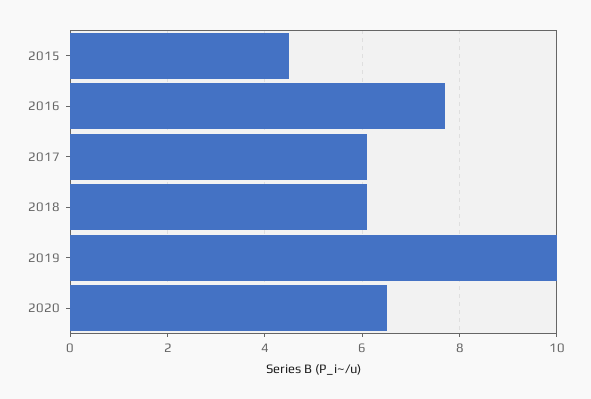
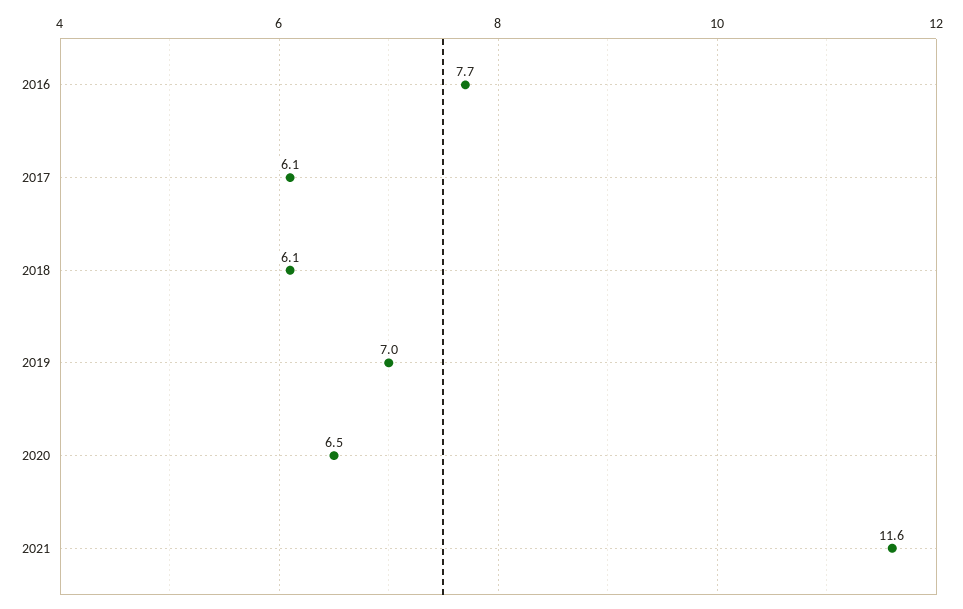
2015: 4.5 -> none
2019: 10 -> 7
2021: none -> 11.6

